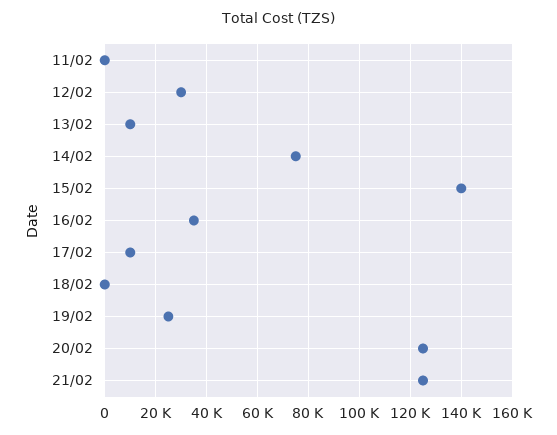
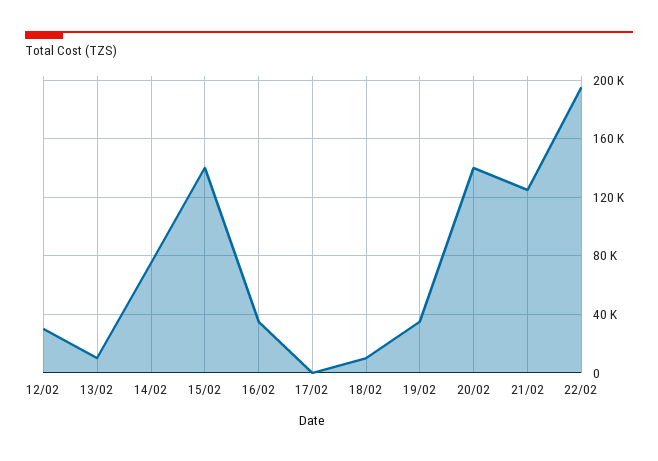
11/02: 0 -> none
17/02: 10000 -> 0
18/02: 0 -> 10000
19/02: 25000 -> 35000
20/02: 125000 -> 140000
22/02: none -> 195000

